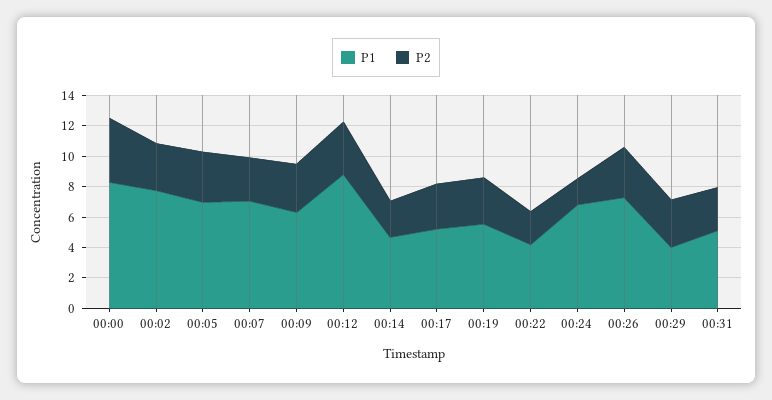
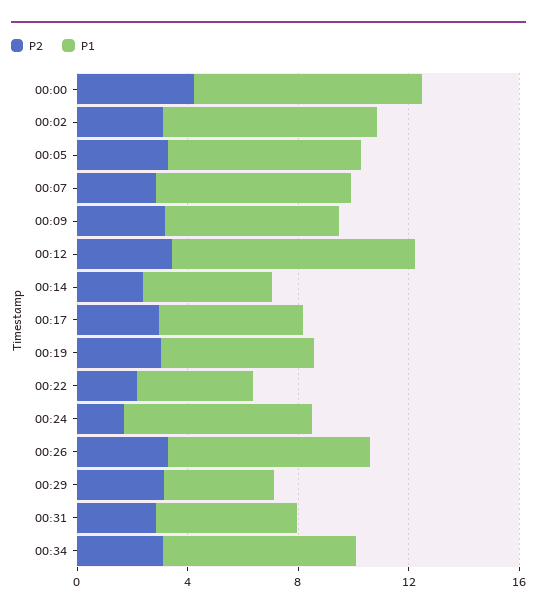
P2, 00:34: none -> 3
P1, 00:34: none -> 7

